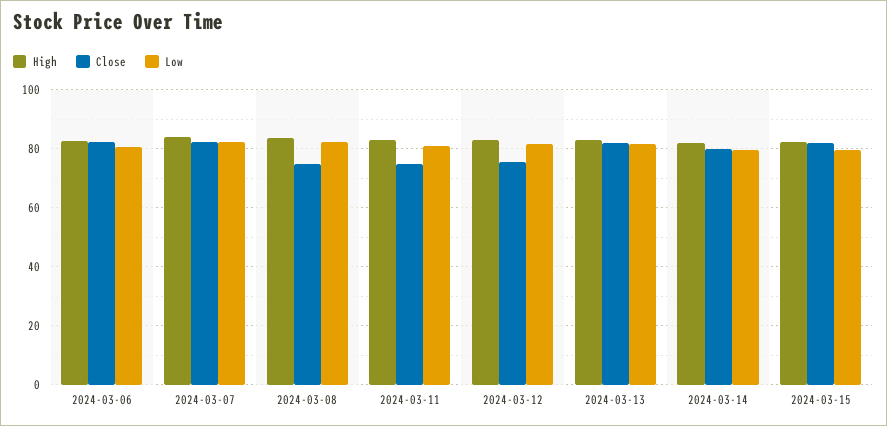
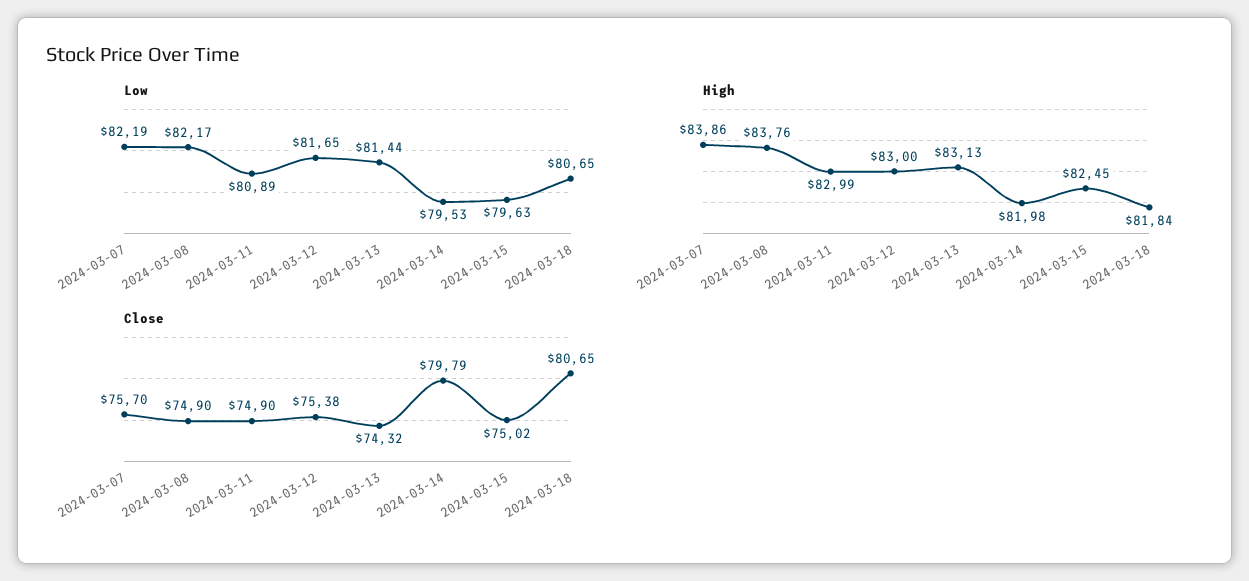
High, 2024-03-06: 82.5 -> none
Close, 2024-03-06: 82.5 -> none
Low, 2024-03-06: 80 -> none
Close, 2024-03-07: 82.5 -> 75.7
Close, 2024-03-13: 82.5 -> 74.32
Close, 2024-03-15: 82.5 -> 75.02
Low, 2024-03-18: none -> 80.65
High, 2024-03-18: none -> 81.84
Close, 2024-03-18: none -> 80.65

